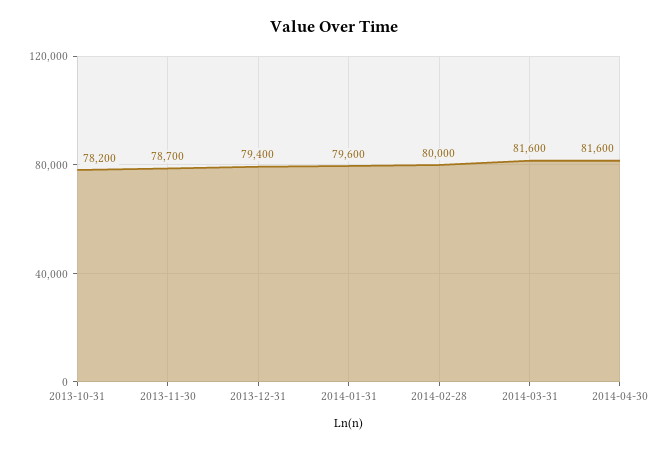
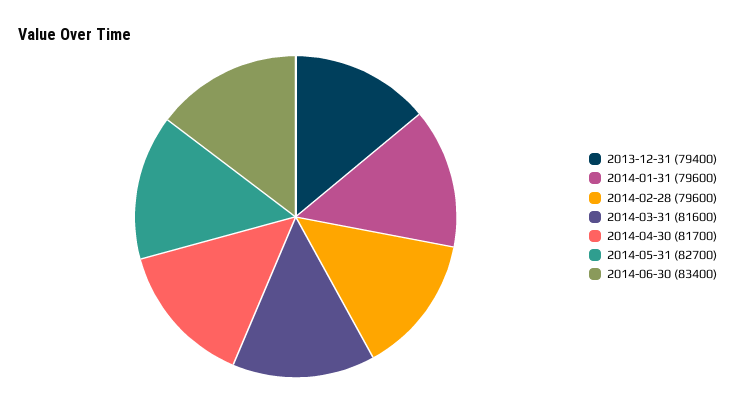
2013-10-31: 78200 -> none
2013-11-30: 78700 -> none
2014-02-28: 80000 -> 79600
2014-04-30: 81600 -> 81700
2014-05-31: none -> 82700
2014-06-30: none -> 83400

